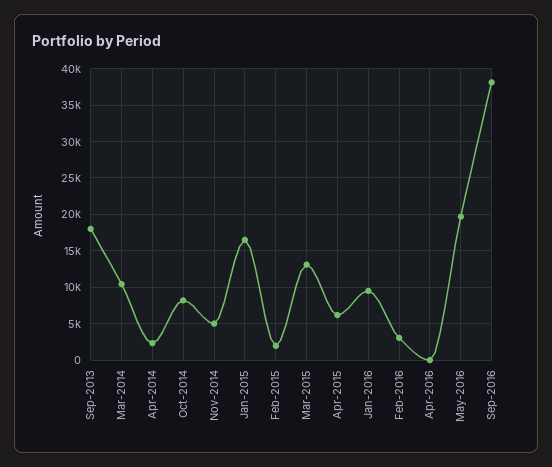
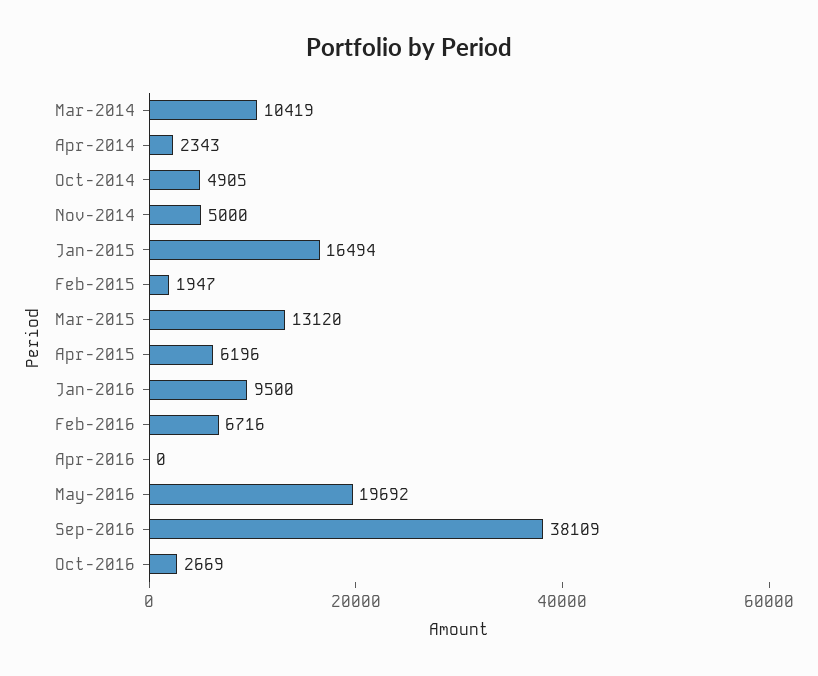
Sep-2013: 18000 -> none
Oct-2014: 8000 -> 4905
Feb-2016: 3000 -> 6716
Oct-2016: none -> 2669

